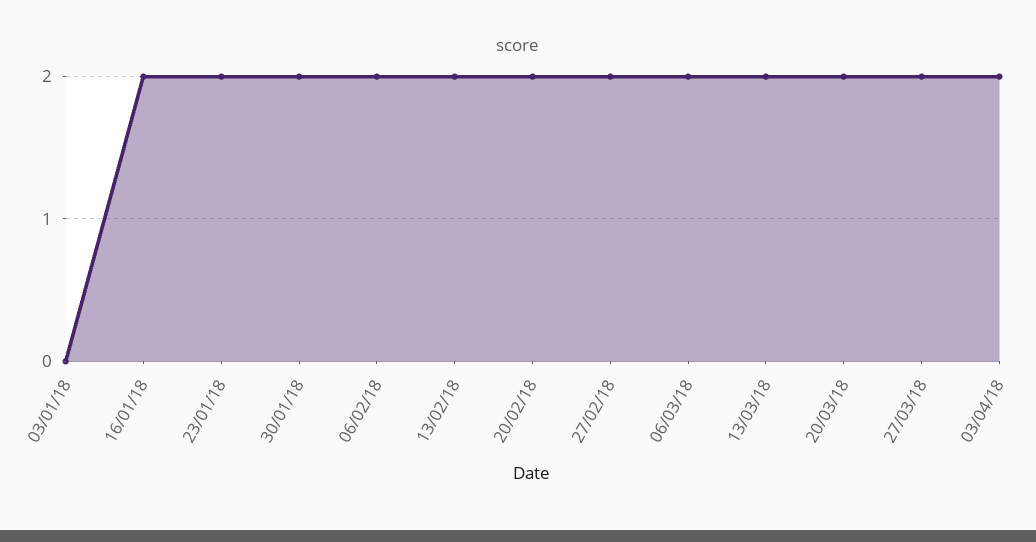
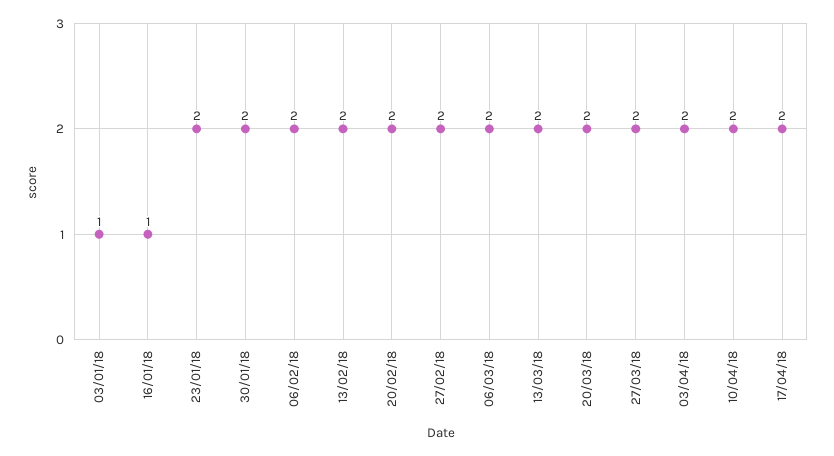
03/01/18: 0 -> 1
16/01/18: 2 -> 1
10/04/18: none -> 2
17/04/18: none -> 2

